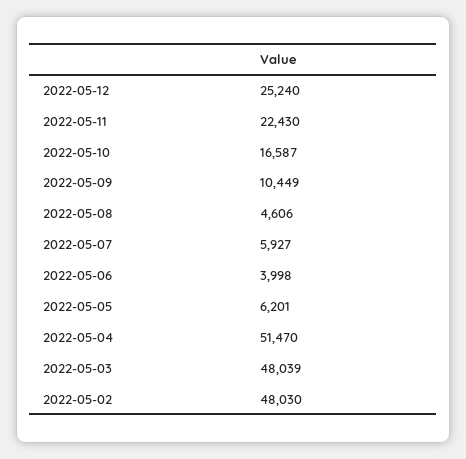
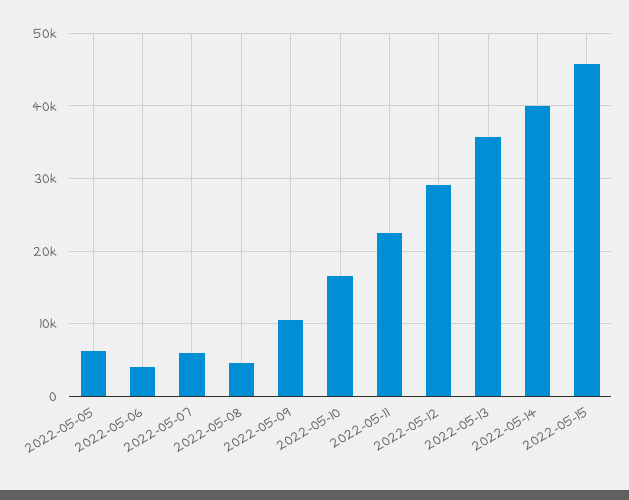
2022-05-12: 25240 -> 29000
2022-05-04: 51470 -> none
2022-05-03: 48039 -> none
2022-05-02: 48030 -> none
2022-05-13: none -> 36000
2022-05-14: none -> 40000
2022-05-15: none -> 46000

